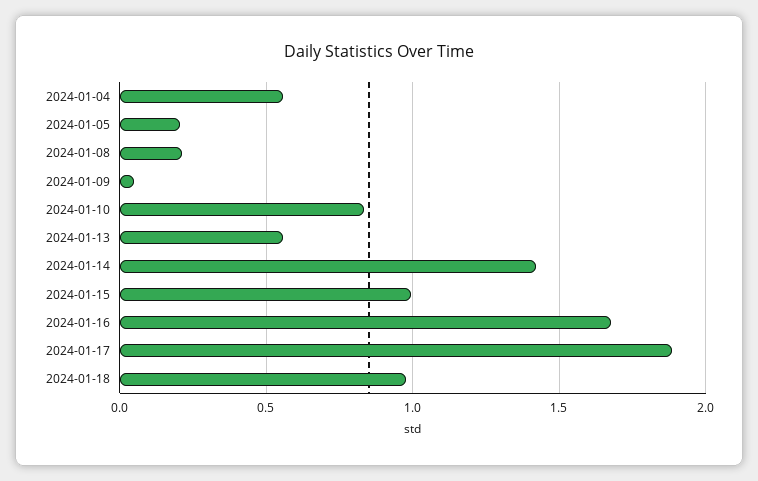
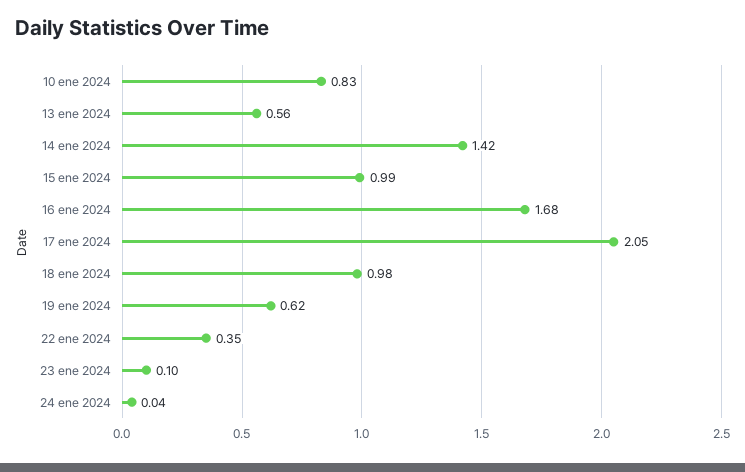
2024-01-04: 0.55 -> none
2024-01-05: 0.2 -> none
2024-01-08: 0.2 -> none
2024-01-09: 0.05 -> none
2024-01-17: 1.9 -> 2.05
19 ene 2024: none -> 0.62
22 ene 2024: none -> 0.35
23 ene 2024: none -> 0.1
24 ene 2024: none -> 0.04

